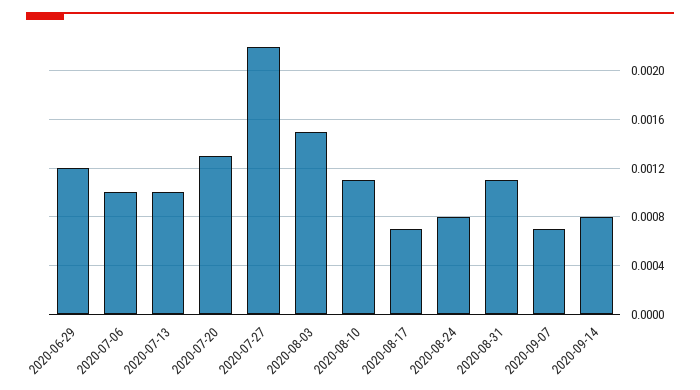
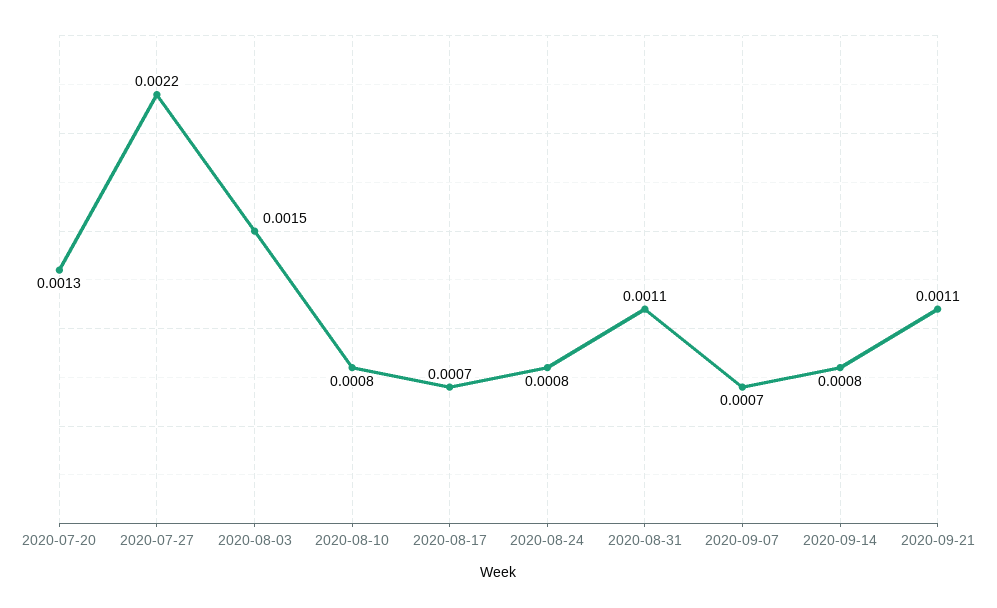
2020-06-29: 0.0012 -> none
2020-07-06: 0.001 -> none
2020-07-13: 0.001 -> none
2020-08-10: 0.0011 -> 0.0008
2020-09-21: none -> 0.0011

